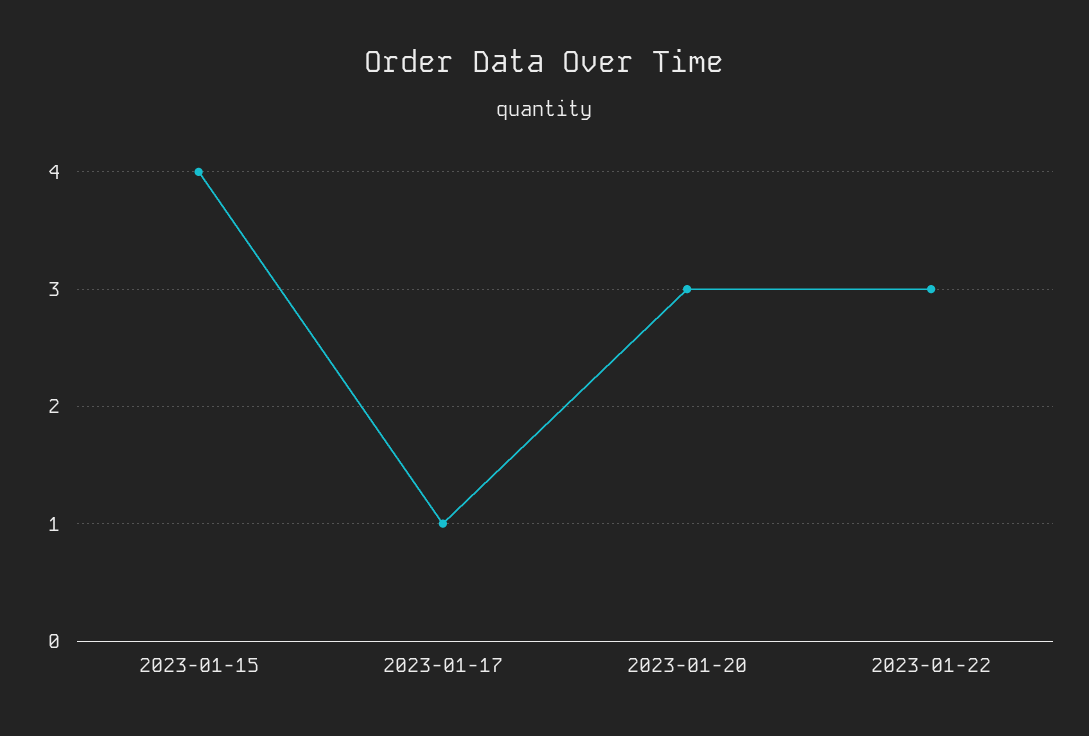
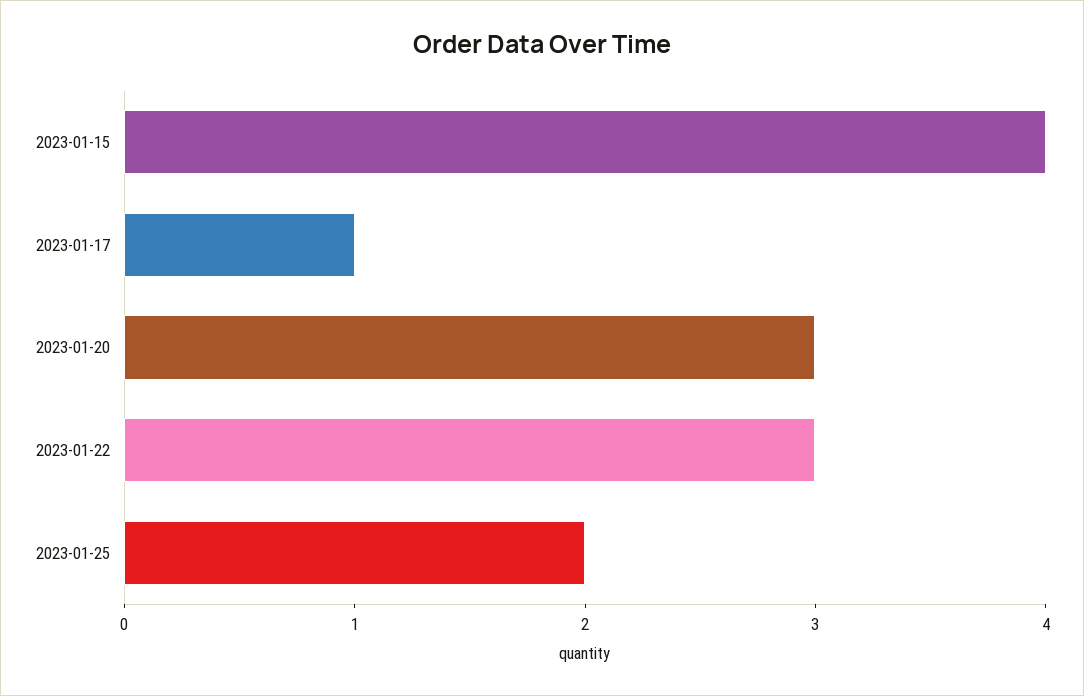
2023-01-25: none -> 2

